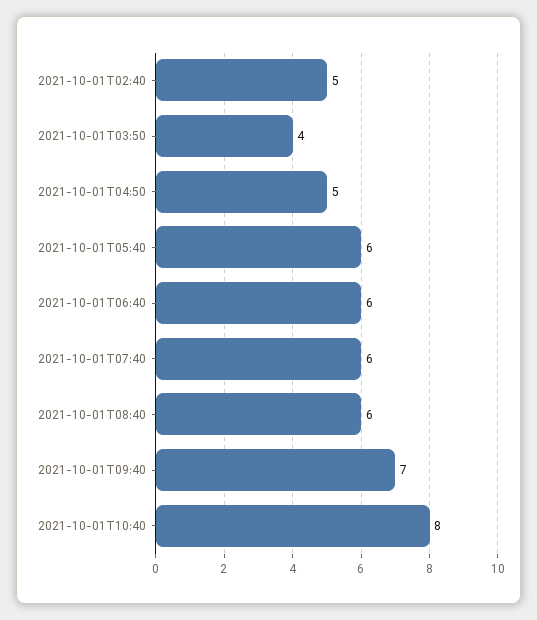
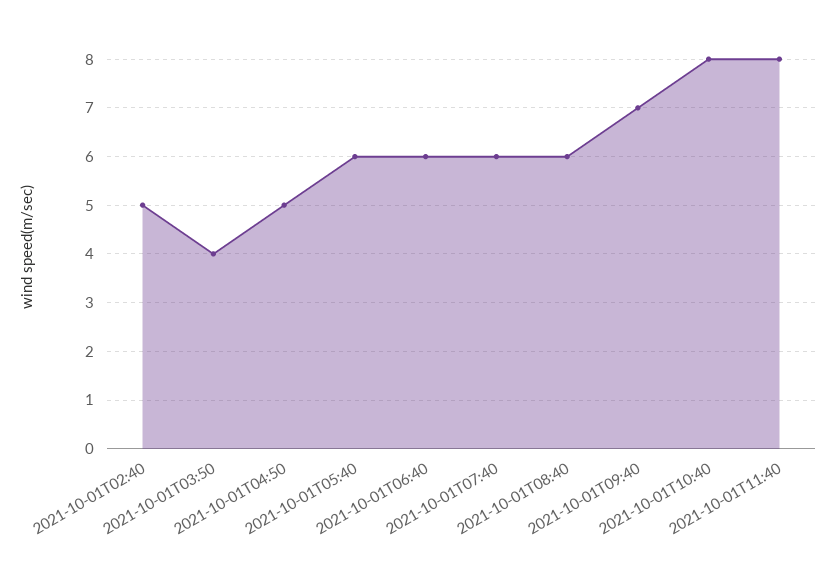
2021-10-01T11:40: none -> 8

